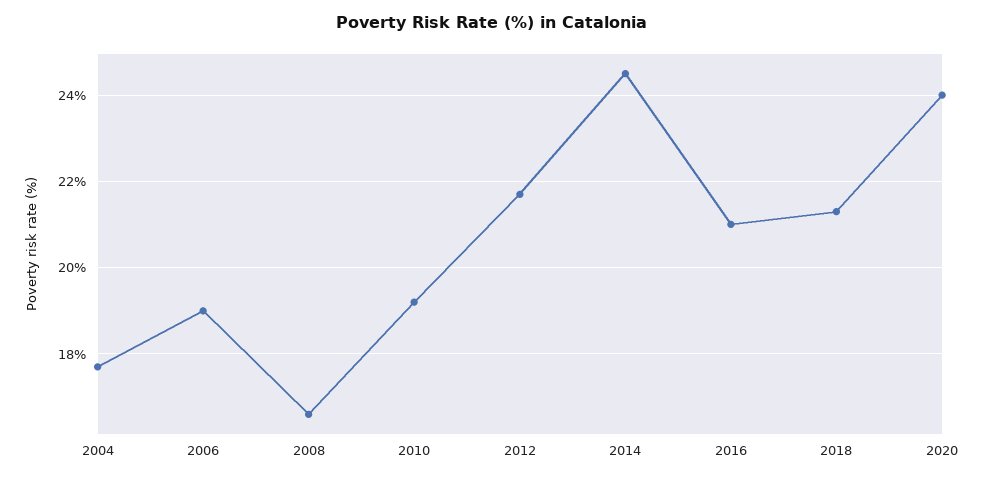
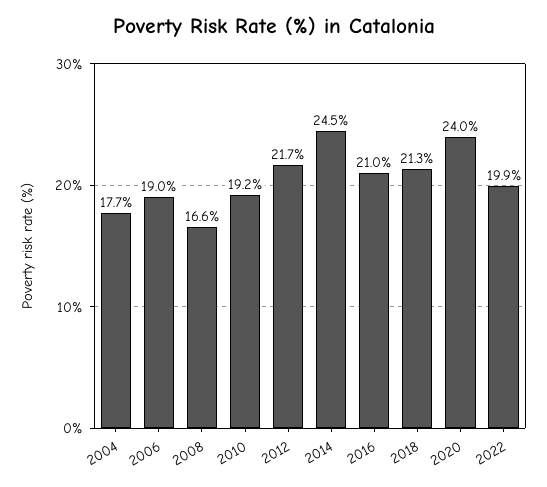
2022: none -> 19.9

